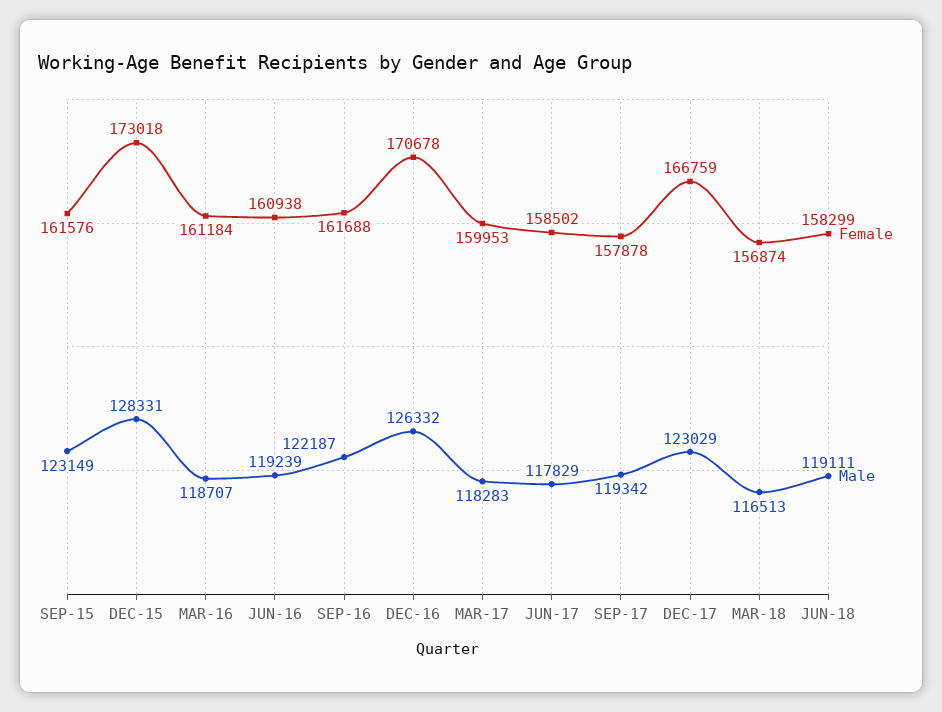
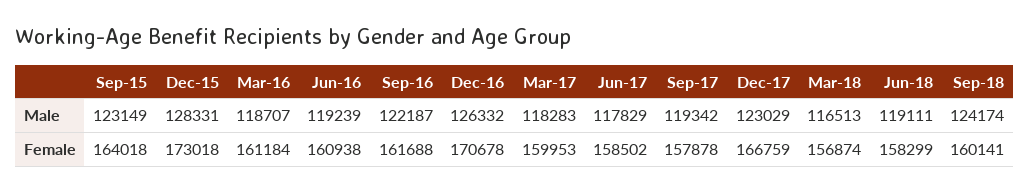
Female, SEP-15: 161576 -> 164018
Male, Sep-18: none -> 124174
Female, Sep-18: none -> 160141

